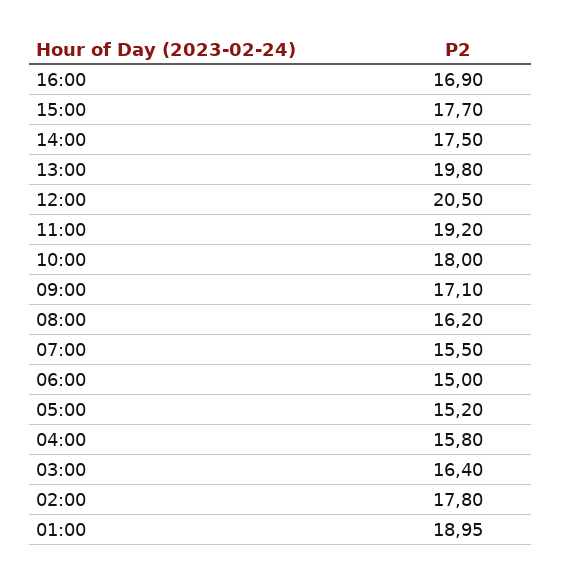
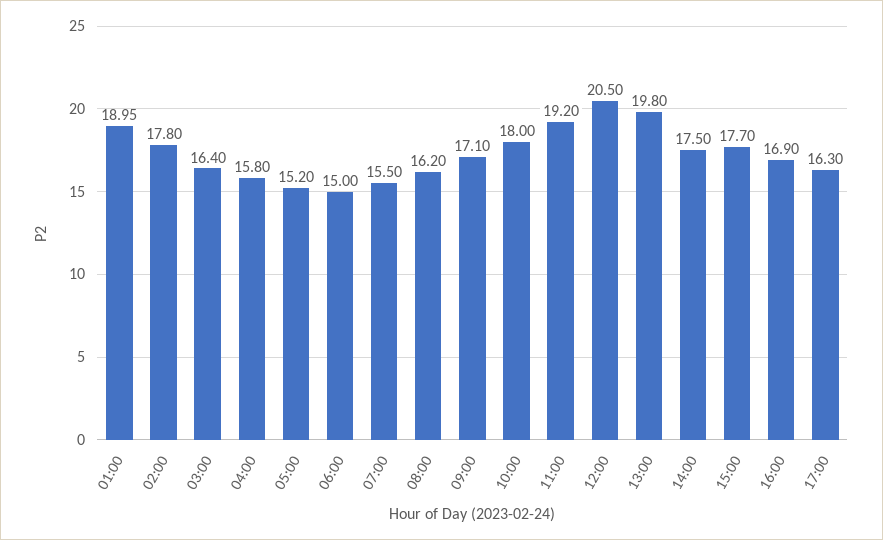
17:00: none -> 16.3

